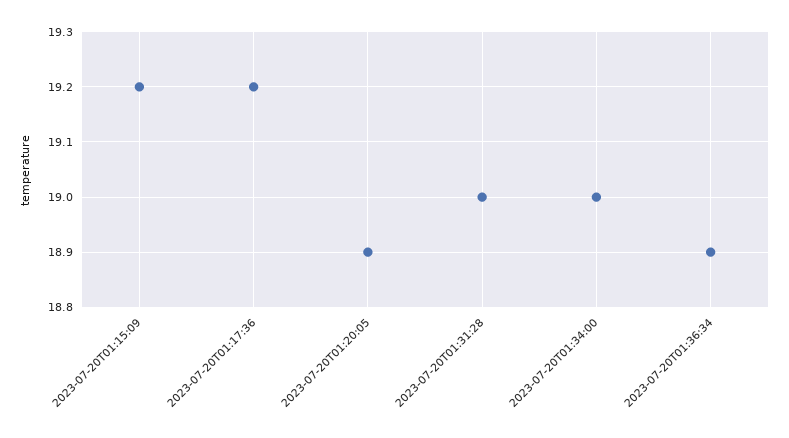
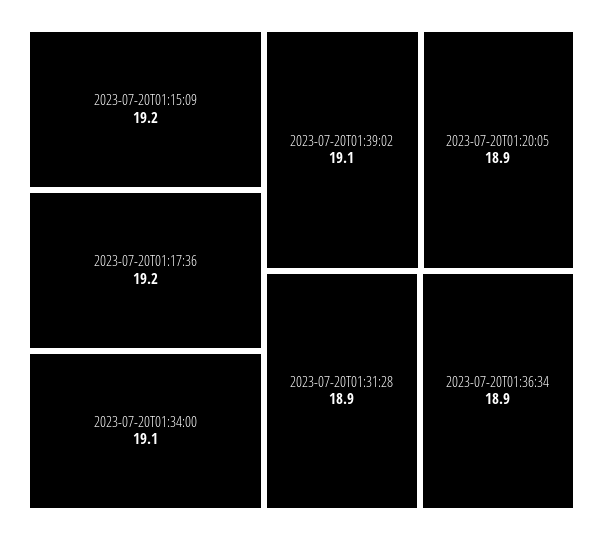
2023-07-20T01:31:28: 19 -> 18.9
2023-07-20T01:34:00: 19 -> 19.1
2023-07-20T01:39:02: none -> 19.1

